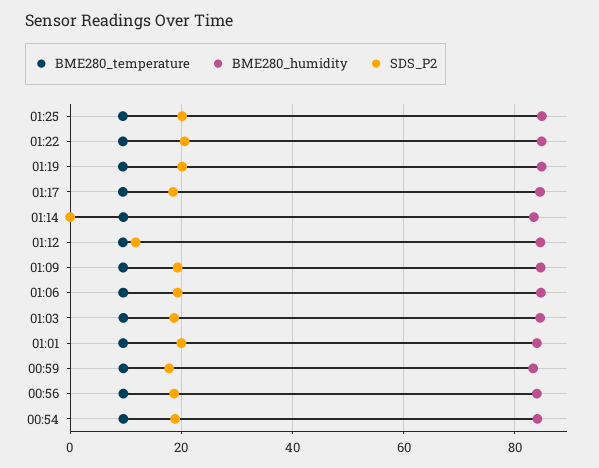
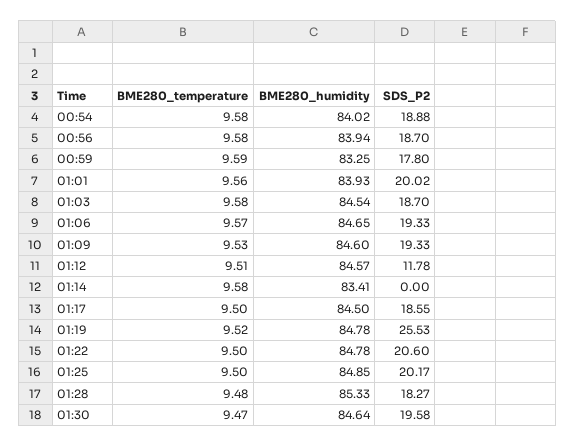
SDS_P2, 01:19: 20 -> 25.53
BME280_temperature, 01:28: none -> 9.48
BME280_humidity, 01:28: none -> 85.33
SDS_P2, 01:28: none -> 18.27
BME280_temperature, 01:30: none -> 9.47
BME280_humidity, 01:30: none -> 84.64
SDS_P2, 01:30: none -> 19.58

